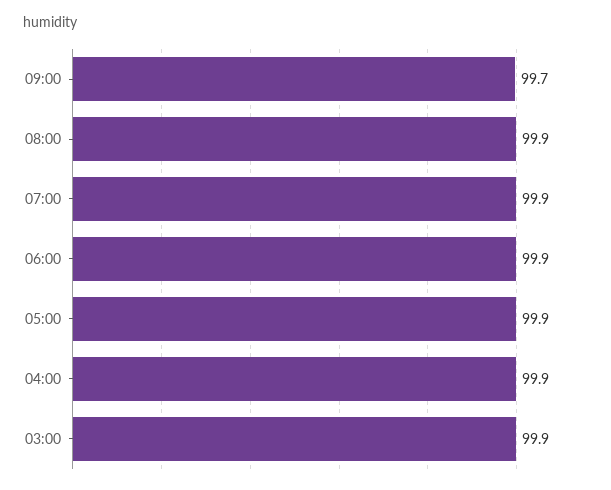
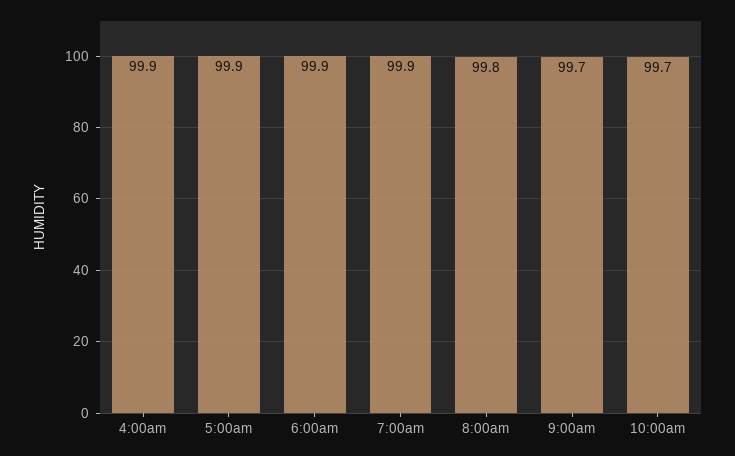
08:00: 99.9 -> 99.8
03:00: 99.9 -> none
10:00am: none -> 99.7

